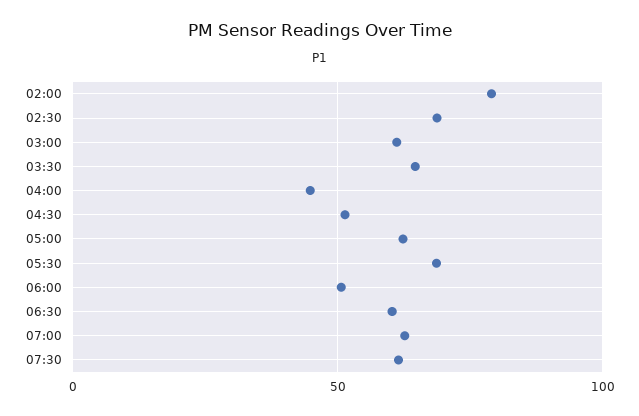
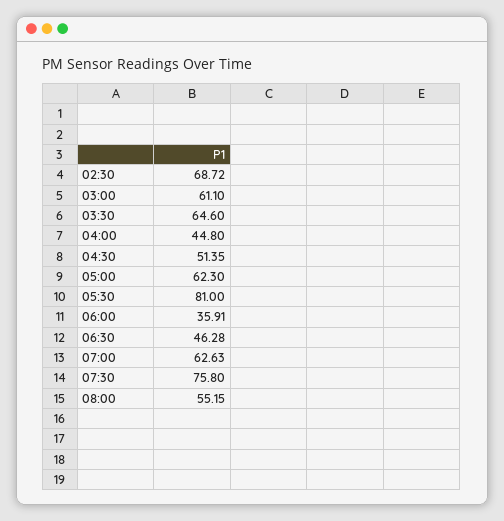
02:00: 80 -> none
05:30: 70 -> 81
06:00: 50 -> 35.91
06:30: 60 -> 46.28
07:30: 60 -> 75.8
08:00: none -> 55.15

